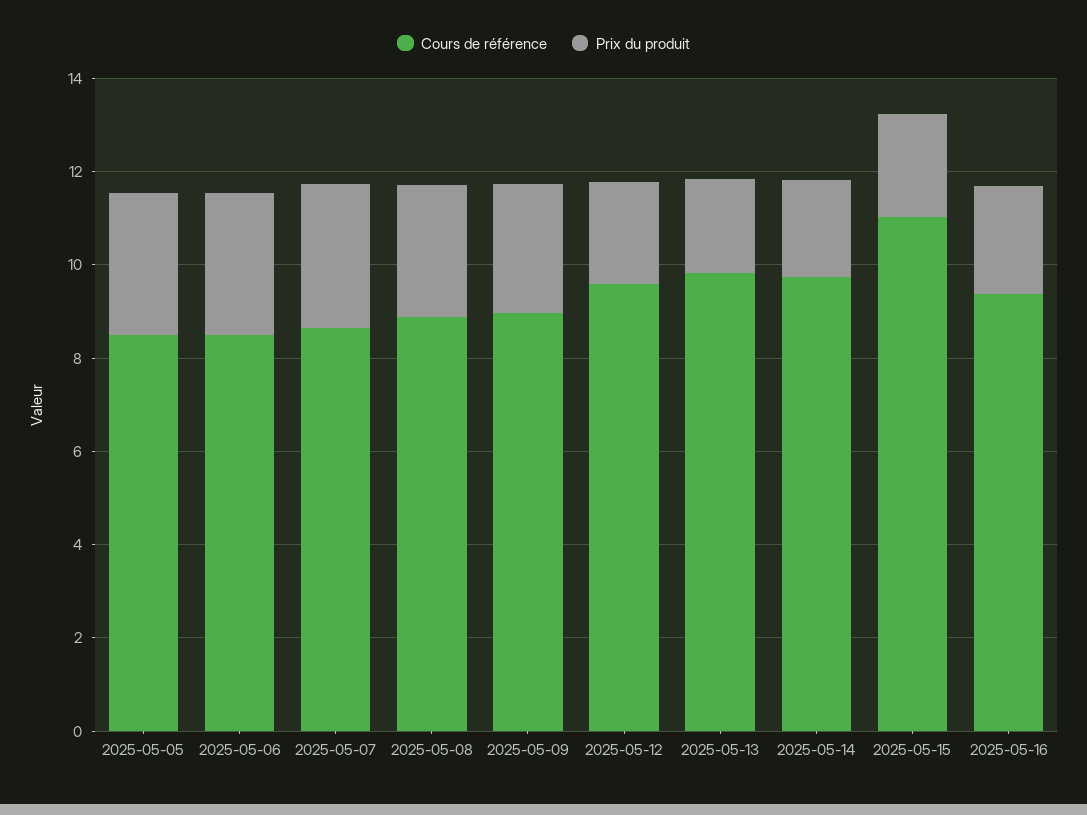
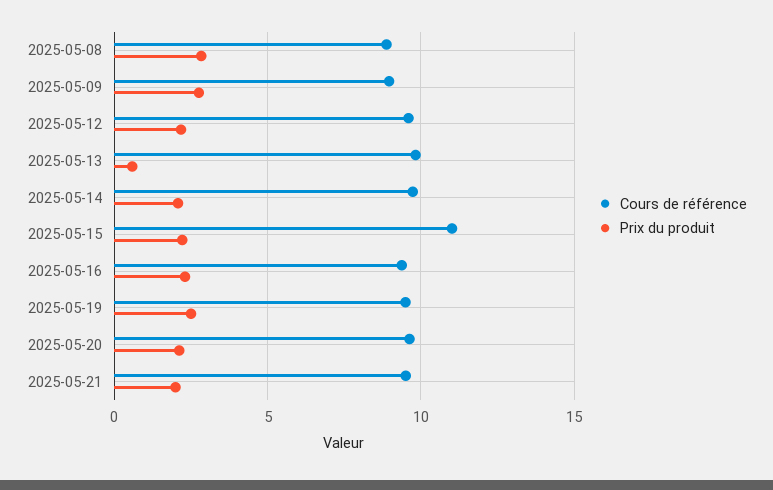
Cours de référence, 2025-05-05: 8.5 -> none
Prix du produit, 2025-05-05: 3 -> none
Cours de référence, 2025-05-06: 8.5 -> none
Prix du produit, 2025-05-06: 3 -> none
Cours de référence, 2025-05-07: 8.5 -> none
Prix du produit, 2025-05-07: 3 -> none
Prix du produit, 2025-05-13: 2 -> 0.5
Cours de référence, 2025-05-19: none -> 9.5
Prix du produit, 2025-05-19: none -> 2.5
Cours de référence, 2025-05-20: none -> 9.5
Prix du produit, 2025-05-20: none -> 2
Cours de référence, 2025-05-21: none -> 9.5
Prix du produit, 2025-05-21: none -> 2

